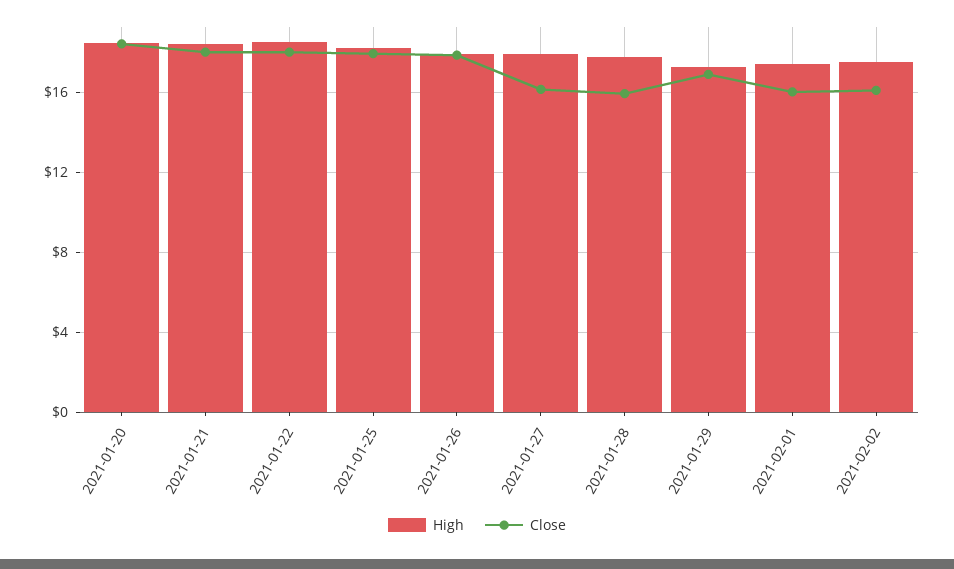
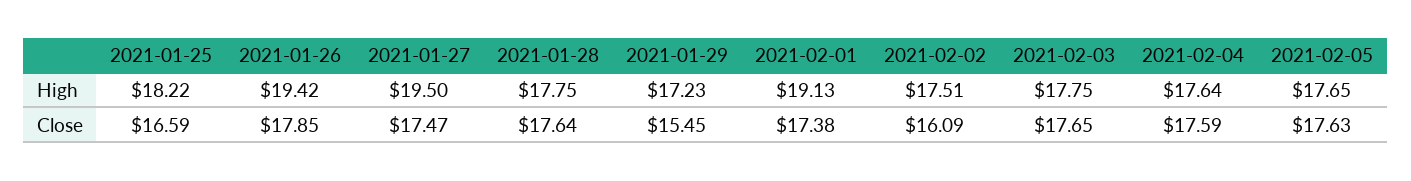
High, 2021-01-20: 18.5 -> none
Close, 2021-01-20: 18.5 -> none
High, 2021-01-21: 18.5 -> none
Close, 2021-01-21: 18 -> none
High, 2021-01-22: 18.5 -> none
Close, 2021-01-22: 18 -> none
Close, 2021-01-25: 18 -> 16.59
High, 2021-01-26: 18 -> 19.42
High, 2021-01-27: 18 -> 19.5
Close, 2021-01-27: 16 -> 17.47
Close, 2021-01-28: 16 -> 17.64
Close, 2021-01-29: 17 -> 15.45
High, 2021-02-01: 17.5 -> 19.13
Close, 2021-02-01: 16 -> 17.38
High, 2021-02-03: none -> 17.75
High, 2021-02-04: none -> 17.64
High, 2021-02-05: none -> 17.65
Close, 2021-02-03: none -> 17.65
Close, 2021-02-04: none -> 17.59
Close, 2021-02-05: none -> 17.63

